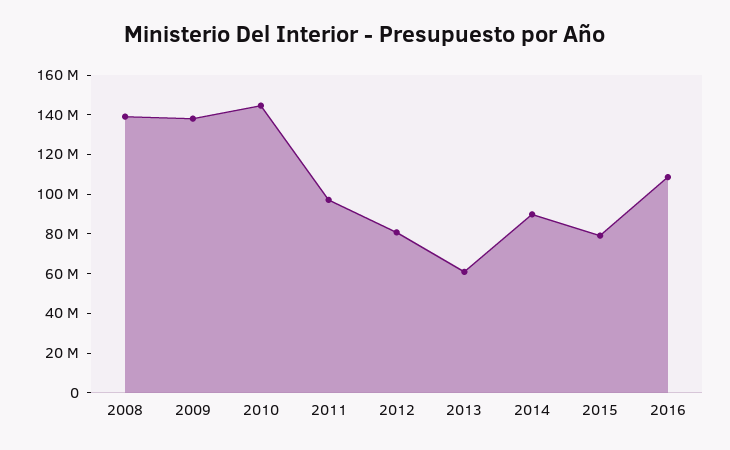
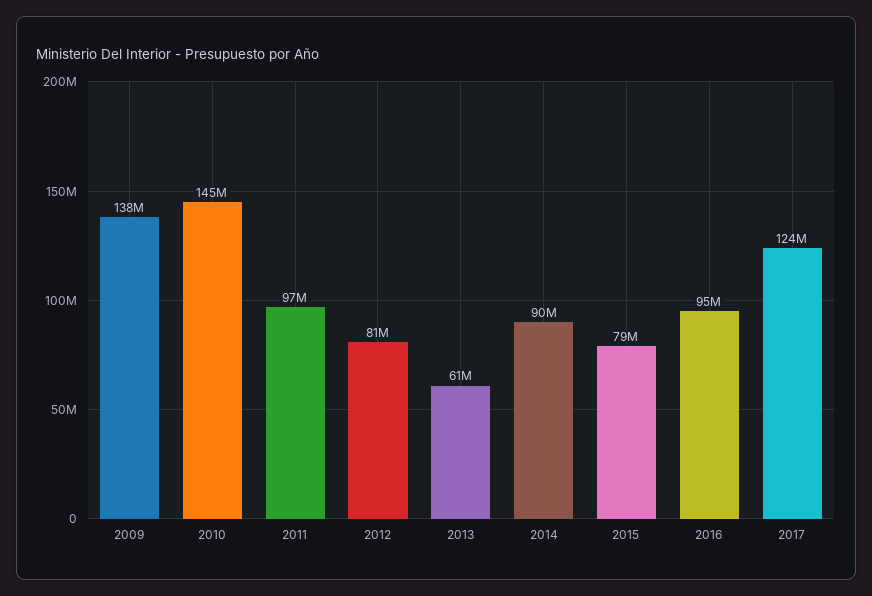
2008: 140000000 -> none
2016: 110000000 -> 95000000
2017: none -> 124000000

